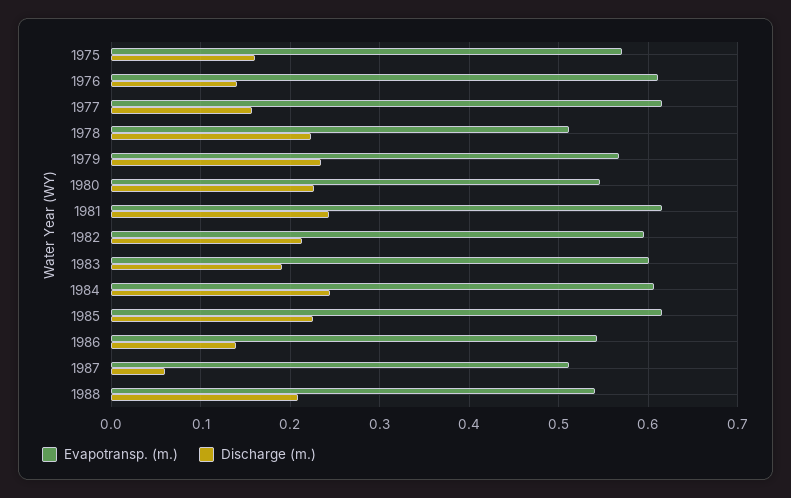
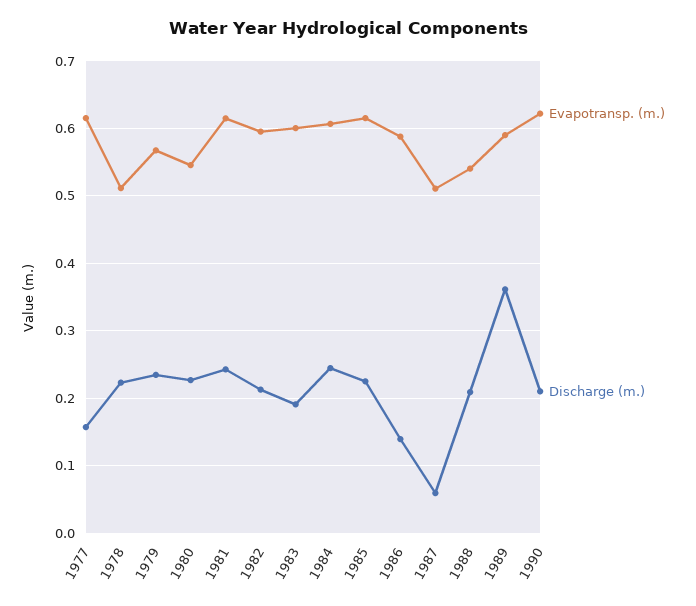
Evapotransp. (m.), 1975: 0.57 -> none
Discharge (m.), 1975: 0.16 -> none
Evapotransp. (m.), 1976: 0.61 -> none
Discharge (m.), 1976: 0.14 -> none
Evapotransp. (m.), 1986: 0.54 -> 0.59
Evapotransp. (m.), 1989: none -> 0.59
Discharge (m.), 1989: none -> 0.36
Evapotransp. (m.), 1990: none -> 0.62
Discharge (m.), 1990: none -> 0.21

